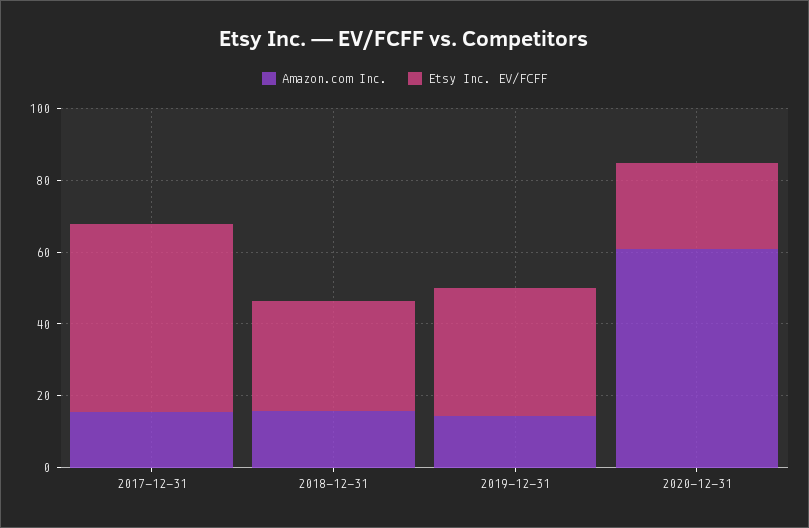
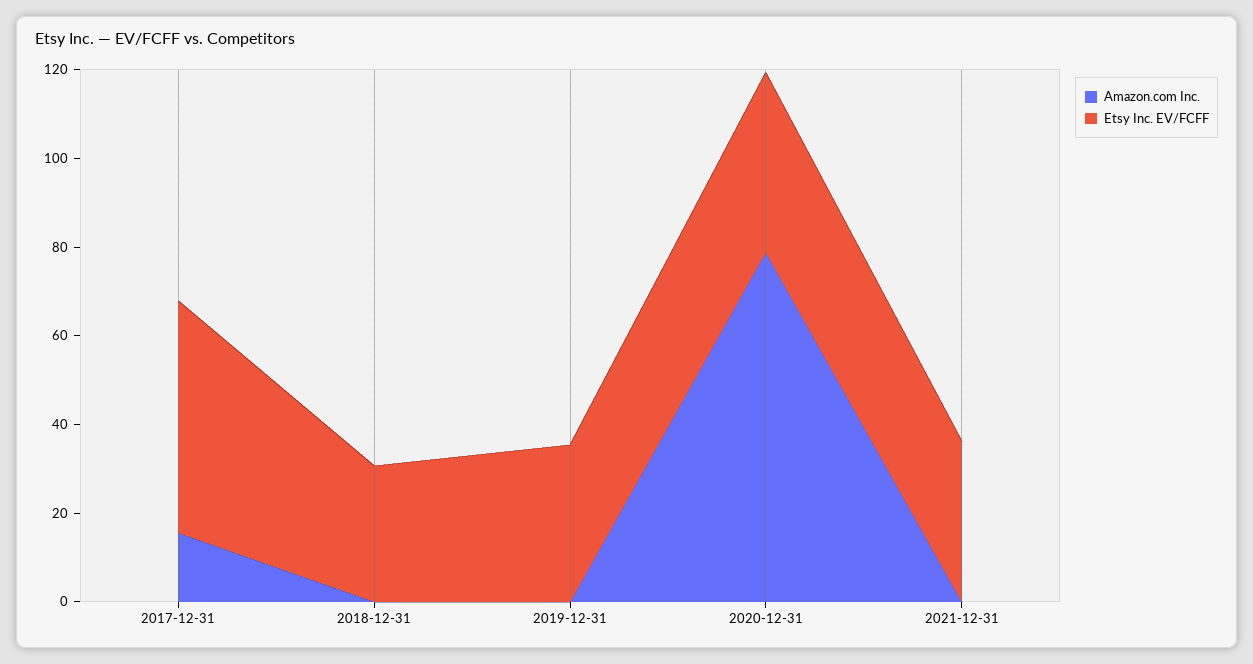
Amazon.com Inc., 2018-12-31: 15 -> 0
Amazon.com Inc., 2019-12-31: 15 -> 0
Amazon.com Inc., 2020-12-31: 60 -> 80
Etsy Inc. EV/FCFF, 2020-12-31: 25 -> 40
Amazon.com Inc., 2021-12-31: none -> 0
Etsy Inc. EV/FCFF, 2021-12-31: none -> 35

